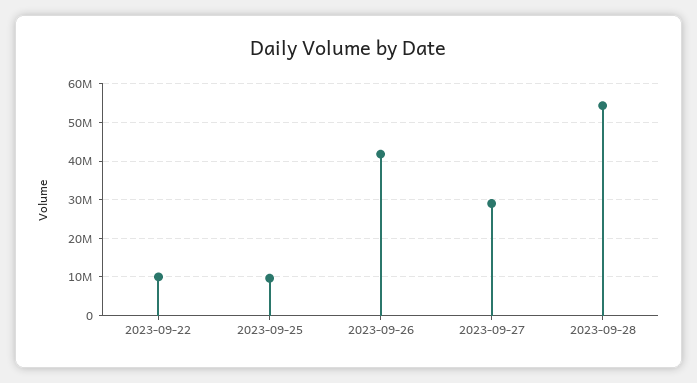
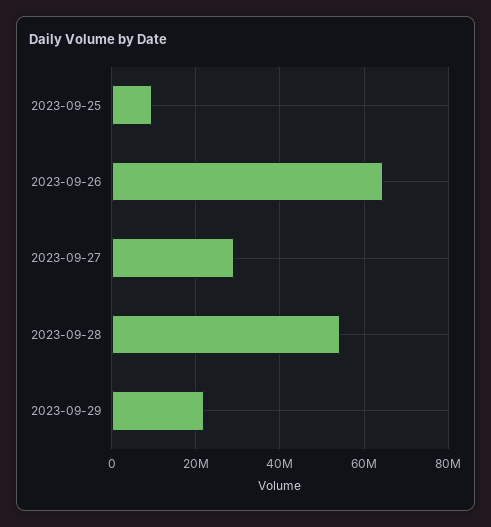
2023-09-22: 10000000 -> none
2023-09-26: 42000000 -> 64000000
2023-09-29: none -> 22000000

